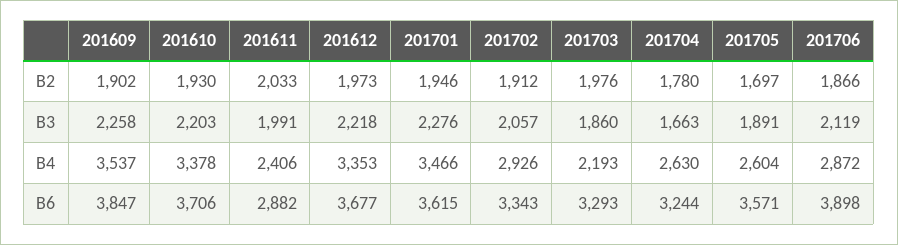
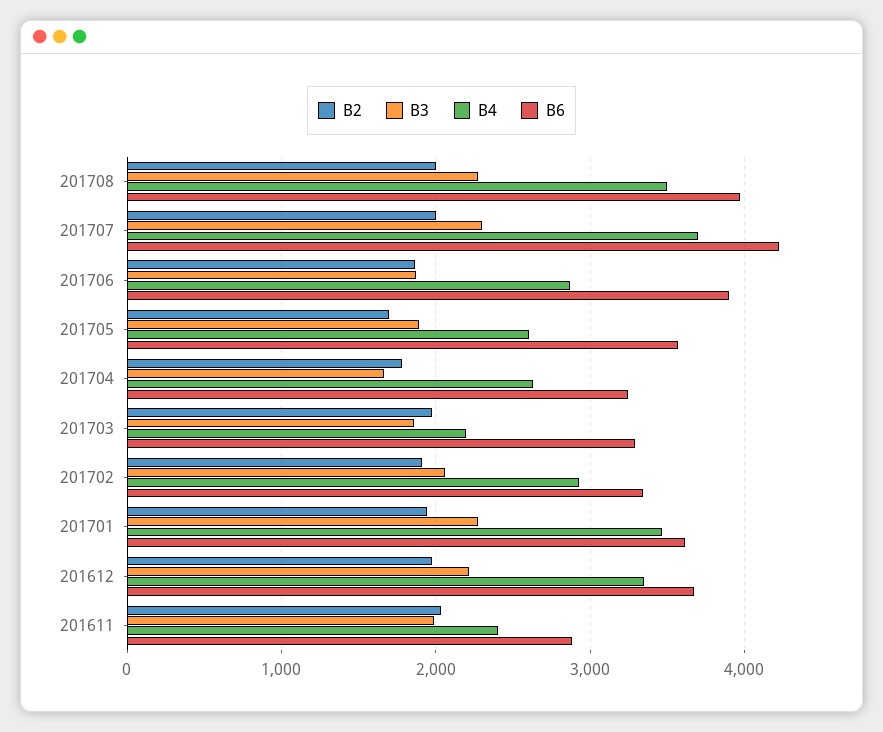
B2, 201609: 1902 -> none
B2, 201610: 1930 -> none
B3, 201609: 2258 -> none
B3, 201610: 2203 -> none
B3, 201706: 2119 -> 1900
B4, 201609: 3537 -> none
B4, 201610: 3378 -> none
B6, 201609: 3847 -> none
B6, 201610: 3706 -> none
B2, 201708: none -> 2000
B3, 201708: none -> 2300
B4, 201708: none -> 3500
B6, 201708: none -> 4000
B2, 201707: none -> 2000
B3, 201707: none -> 2300
B4, 201707: none -> 3700
B6, 201707: none -> 4200

